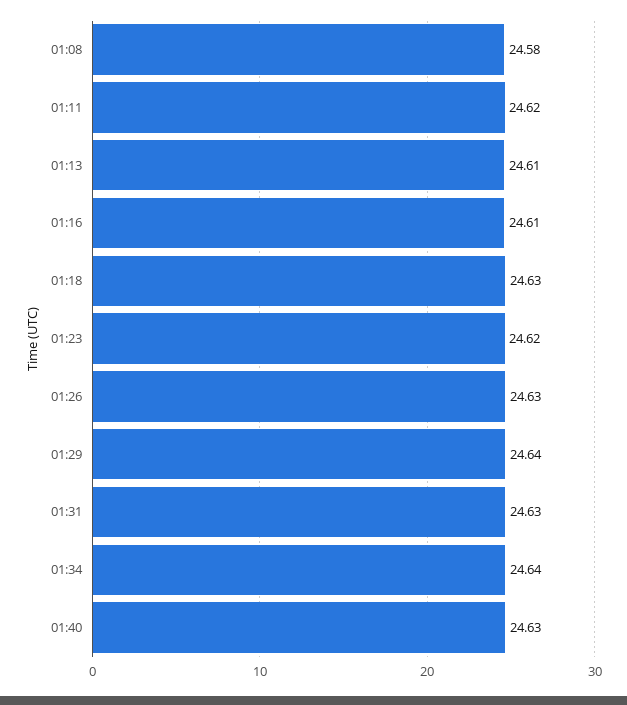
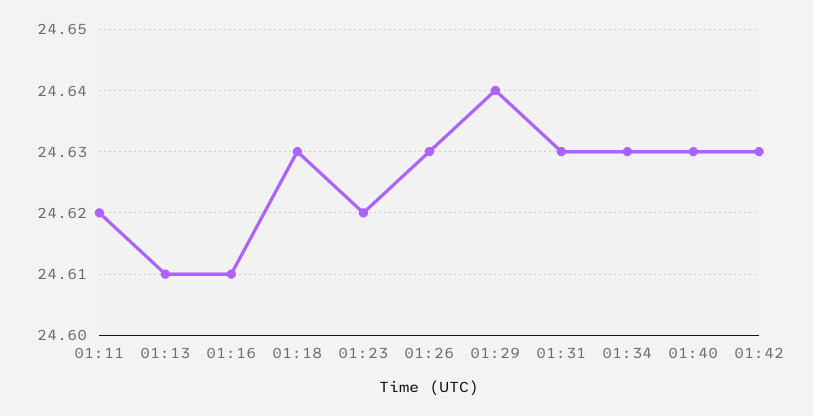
01:08: 24.58 -> none
01:34: 24.64 -> 24.63
01:42: none -> 24.63

